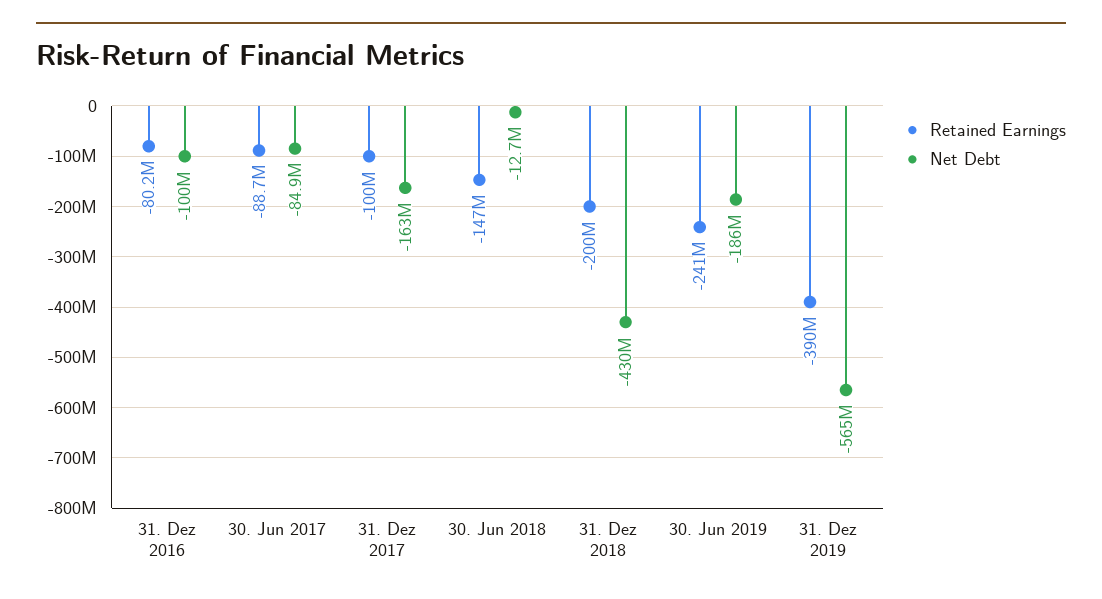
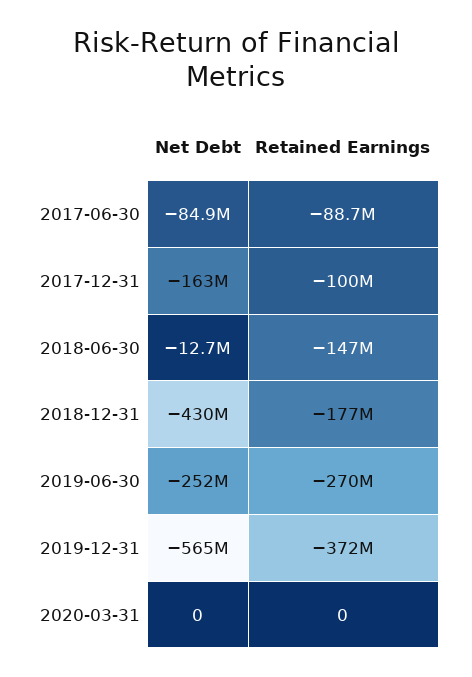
Retained Earnings, 31. Dez 2016: -80200000 -> none
Net Debt, 31. Dez 2016: -100000000 -> none
Retained Earnings, 31. Dez 2018: -200000000 -> -177000000
Retained Earnings, 30. Jun 2019: -241000000 -> -270000000
Net Debt, 30. Jun 2019: -186000000 -> -252000000
Retained Earnings, 31. Dez 2019: -390000000 -> -372000000
Net Debt, 2020-03-31: none -> 0
Retained Earnings, 2020-03-31: none -> 0

